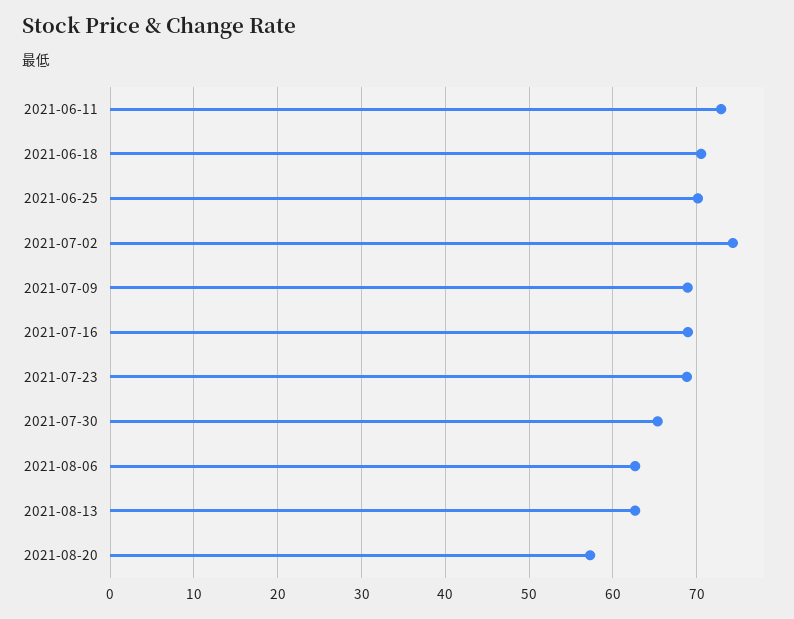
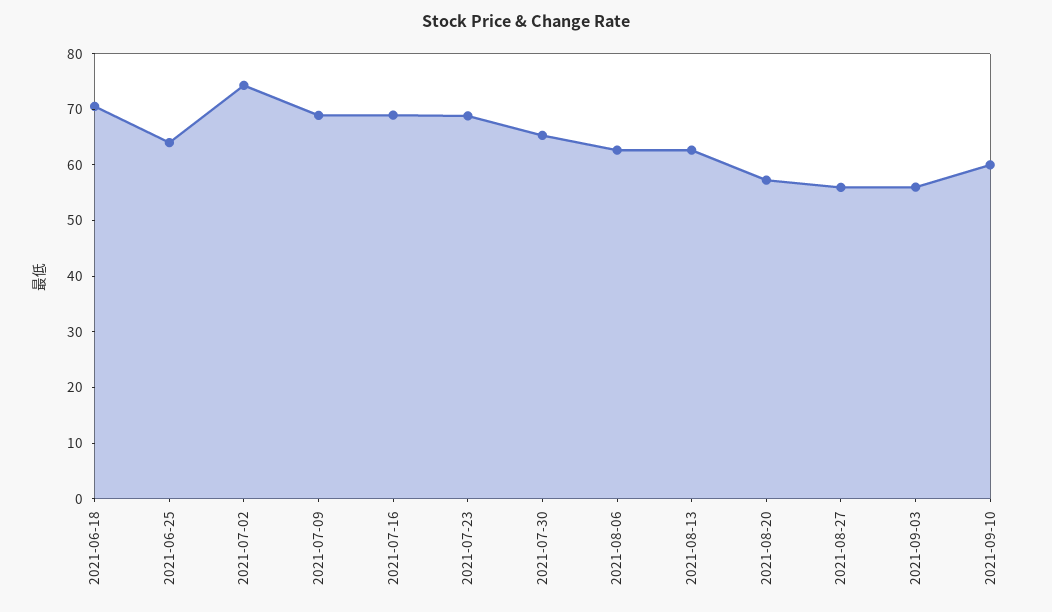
2021-06-11: 73 -> none
2021-06-25: 70 -> 64
2021-08-27: none -> 56
2021-09-03: none -> 56
2021-09-10: none -> 60

